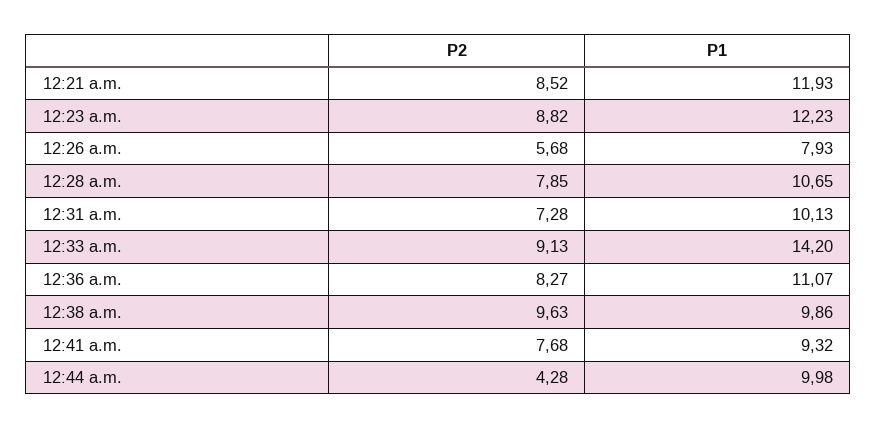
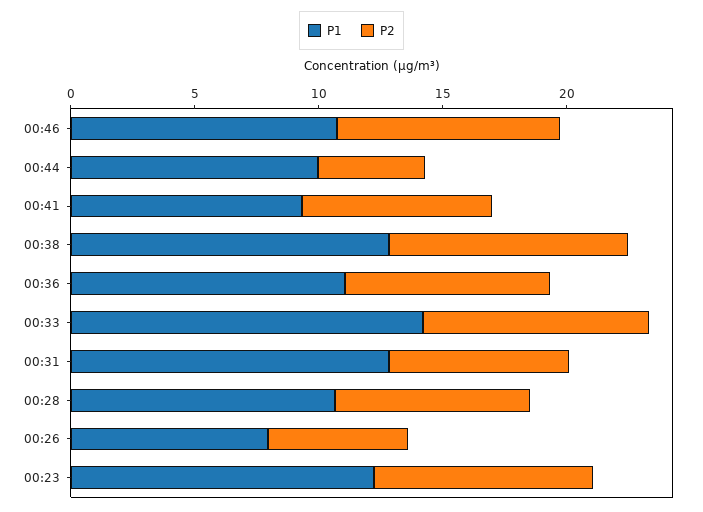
P2, 12:21 a.m.: 8.52 -> none
P1, 12:21 a.m.: 11.93 -> none
P1, 12:31 a.m.: 10.13 -> 13
P1, 12:38 a.m.: 9.86 -> 13
P1, 00:46: none -> 11
P2, 00:46: none -> 9

